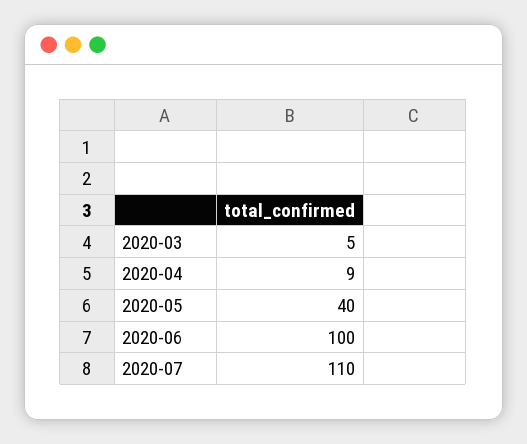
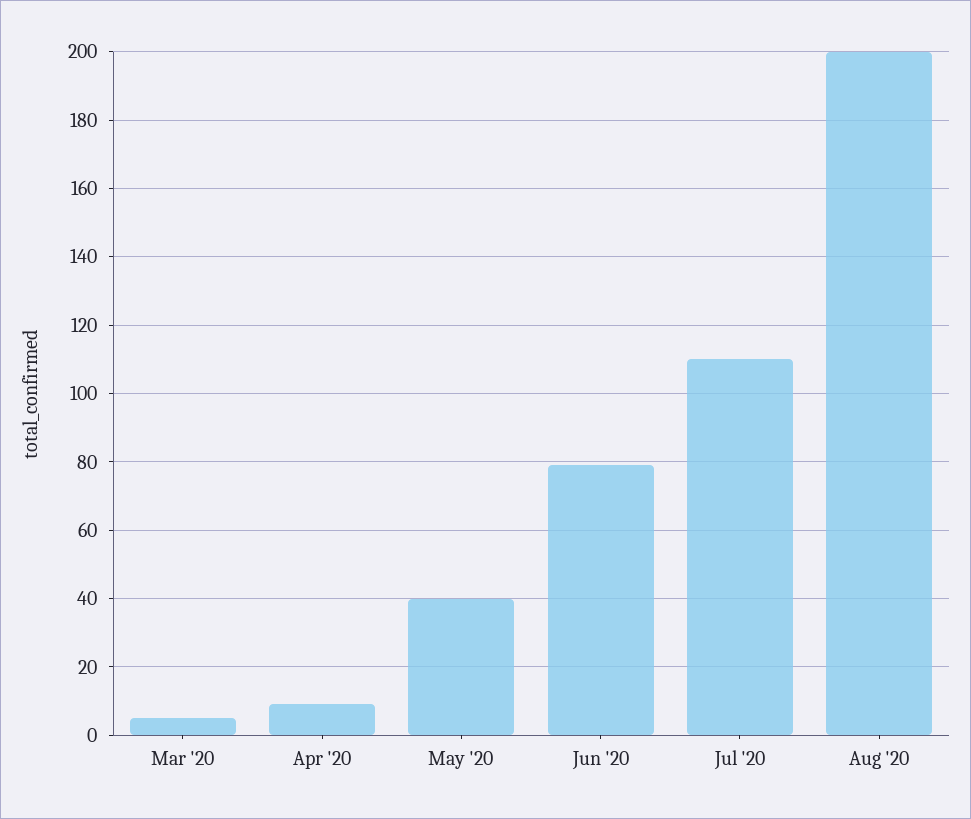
2020-06: 100 -> 80
Aug '20: none -> 200

